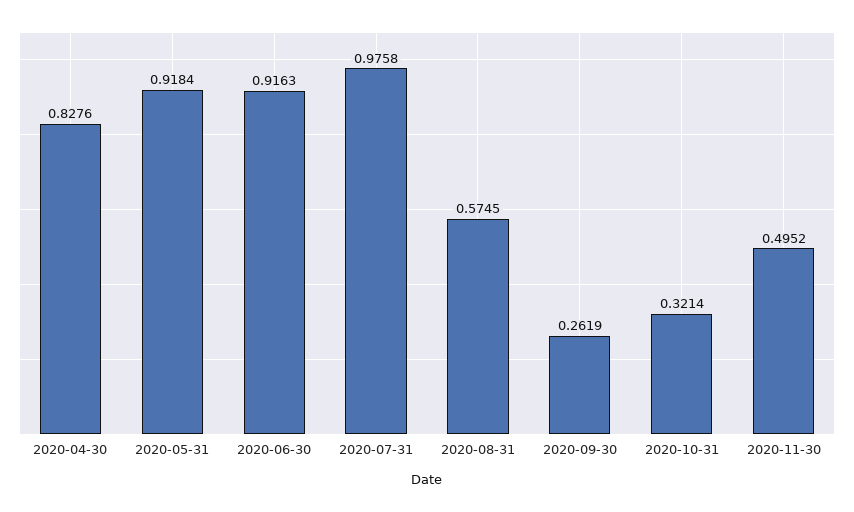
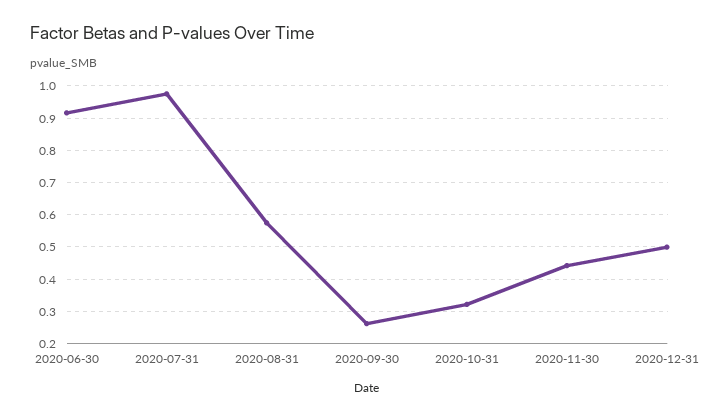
2020-04-30: 0.8276 -> none
2020-05-31: 0.9184 -> none
2020-11-30: 0.4952 -> 0.44
2020-12-31: none -> 0.5

